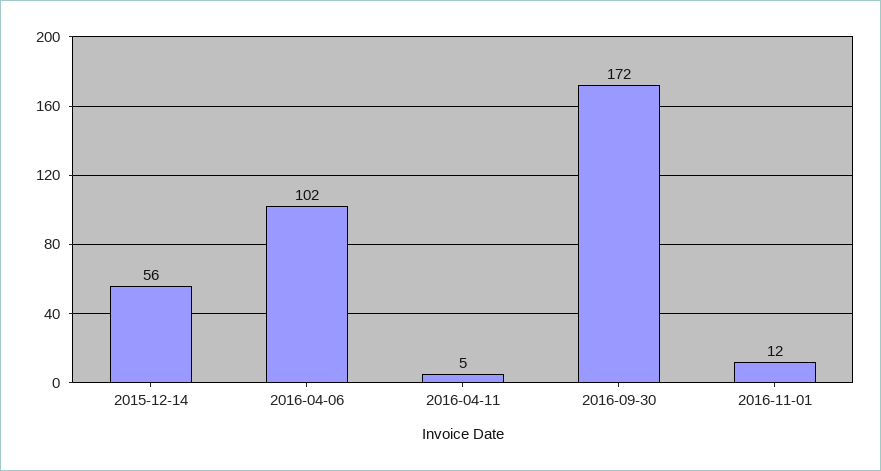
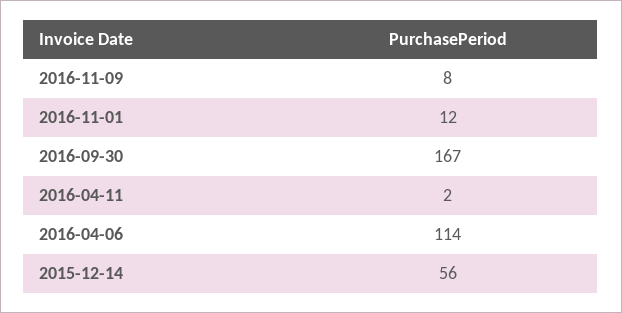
2016-04-06: 102 -> 114
2016-04-11: 5 -> 2
2016-09-30: 172 -> 167
2016-11-09: none -> 8

